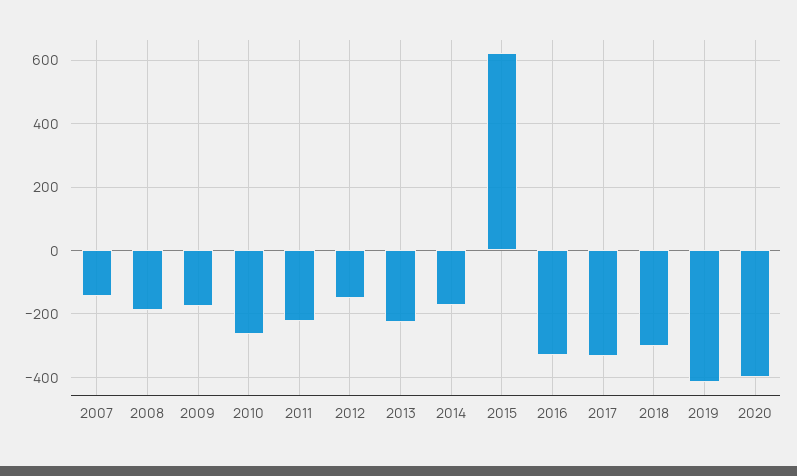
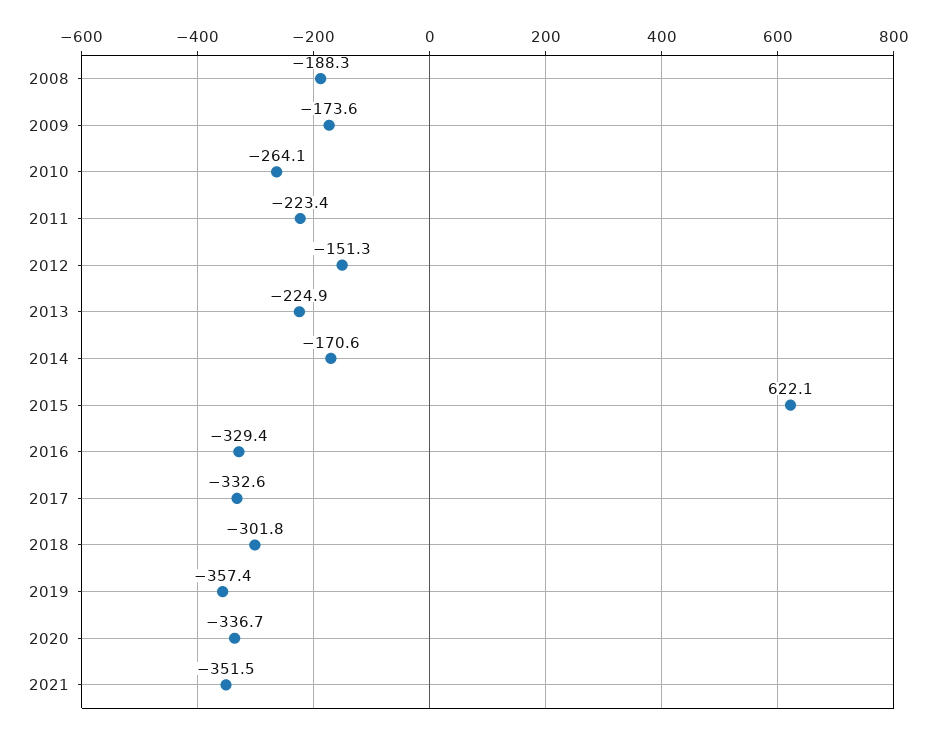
2007: -140 -> none
2019: -420 -> -357.4
2020: -400 -> -336.7
2021: none -> -351.5

